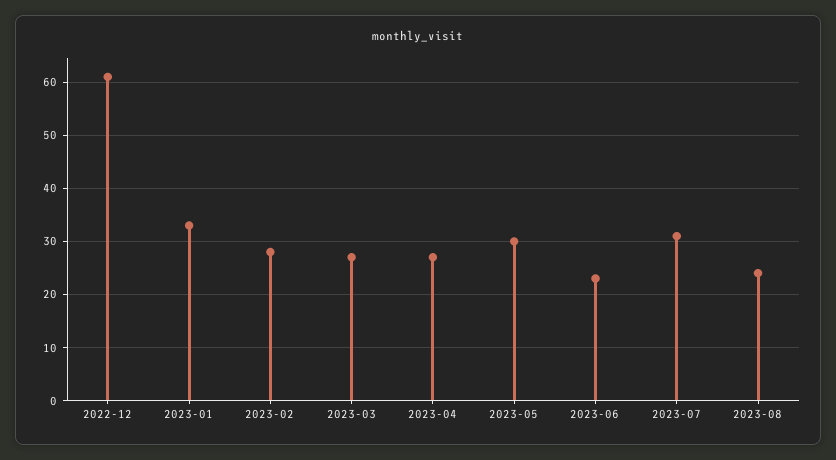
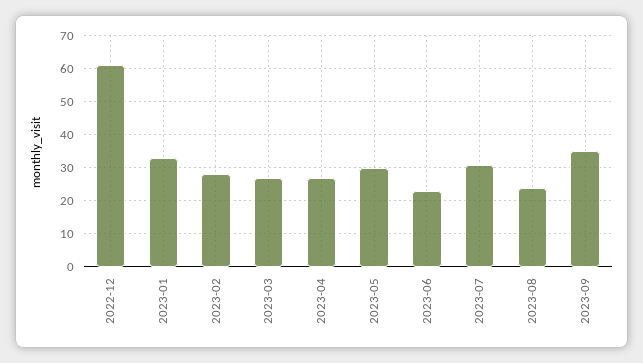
2023-09: none -> 35

